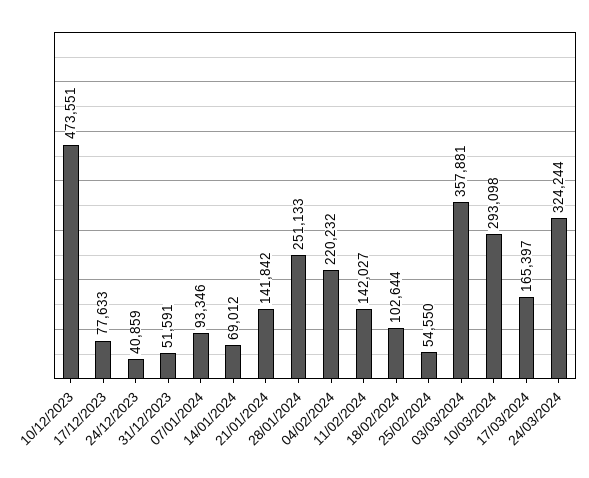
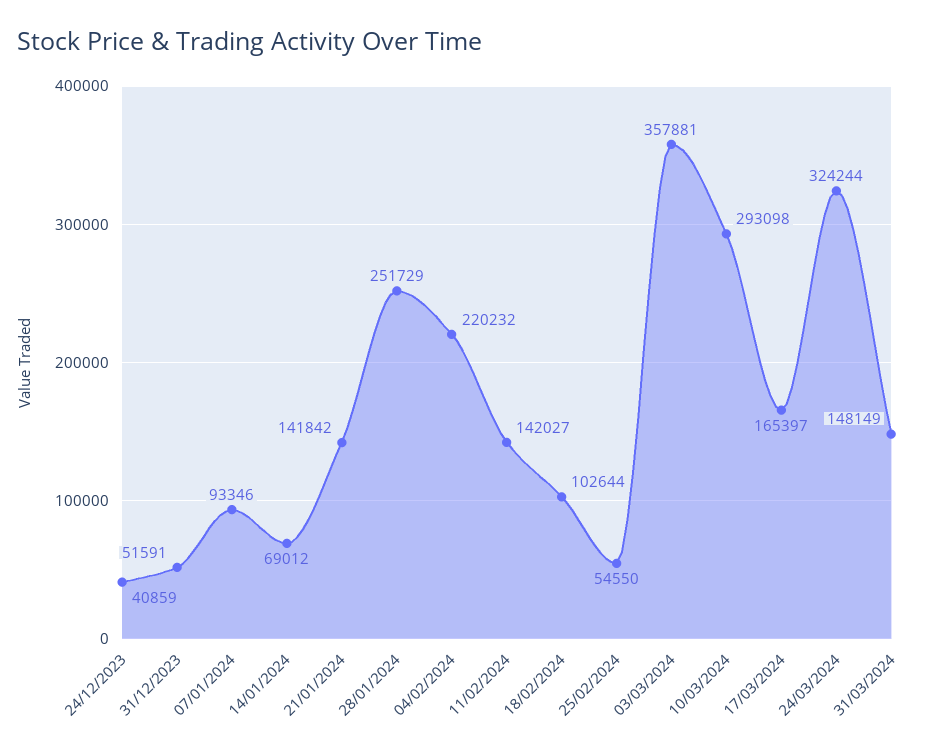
10/12/2023: 473551 -> none
17/12/2023: 77633 -> none
28/01/2024: 251133 -> 251729
31/03/2024: none -> 148149

